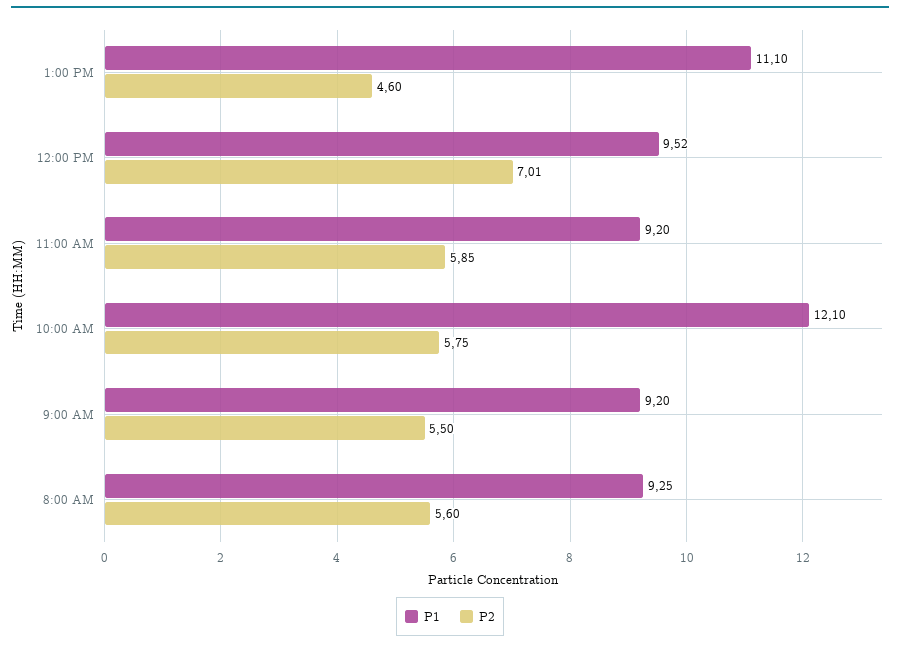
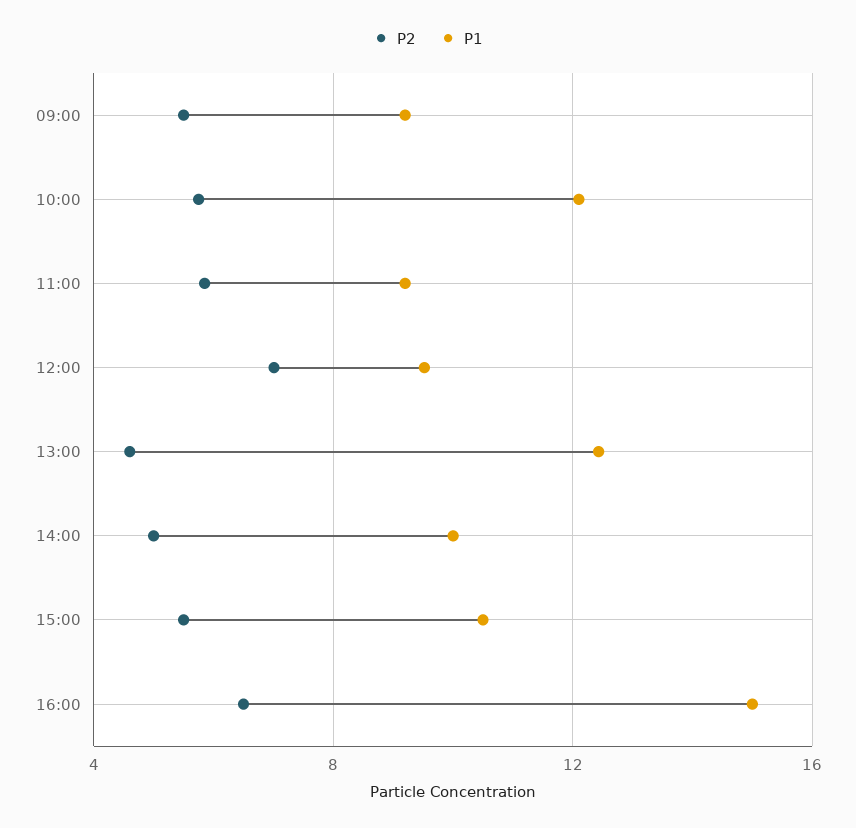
P1, 1:00 PM: 11.1 -> 12.5
P1, 8:00 AM: 9.25 -> none
P2, 8:00 AM: 5.6 -> none
P2, 14:00: none -> 5
P1, 14:00: none -> 10
P2, 15:00: none -> 5.5
P1, 15:00: none -> 10.5
P2, 16:00: none -> 6.5
P1, 16:00: none -> 15

